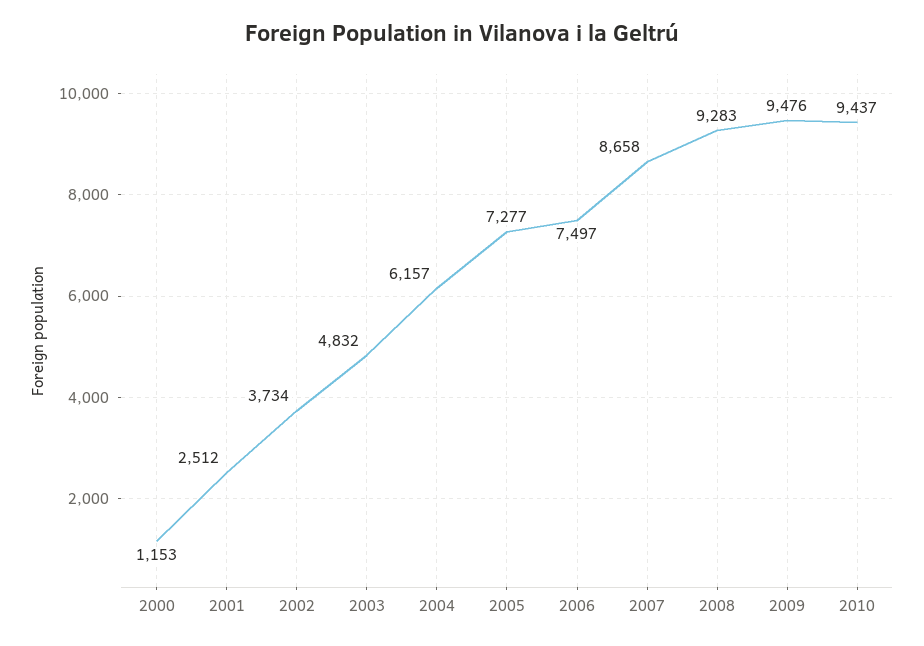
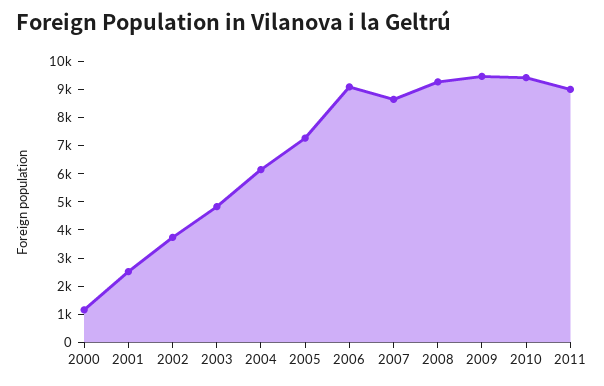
2006: 7497 -> 9000
2011: none -> 9000

